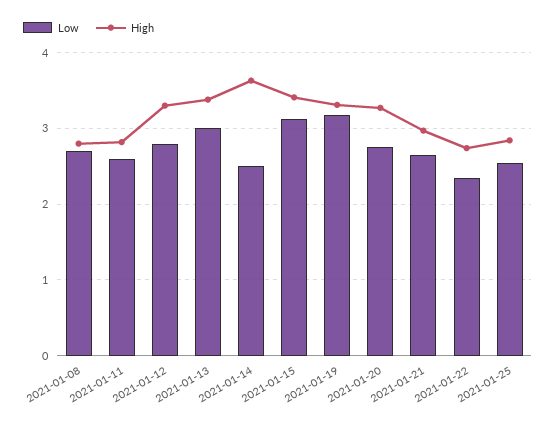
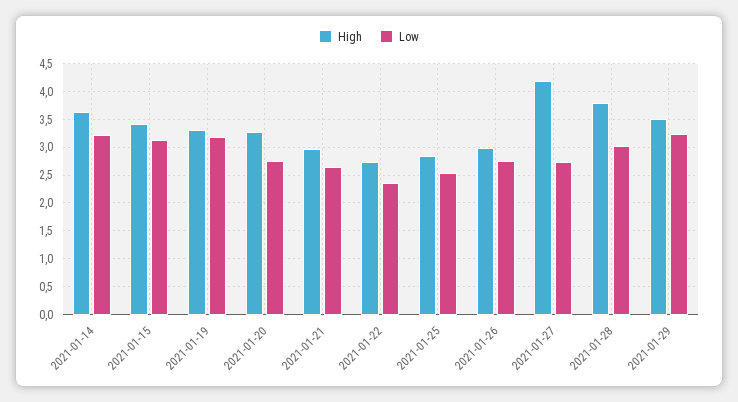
Low, 2021-01-08: 2.7 -> none
High, 2021-01-08: 2.8 -> none
Low, 2021-01-11: 2.6 -> none
High, 2021-01-11: 2.8 -> none
Low, 2021-01-12: 2.8 -> none
High, 2021-01-12: 3.3 -> none
Low, 2021-01-13: 3 -> none
High, 2021-01-13: 3.4 -> none
Low, 2021-01-14: 2.5 -> 3.25
High, 2021-01-26: none -> 3
Low, 2021-01-26: none -> 2.75
High, 2021-01-27: none -> 4.25
Low, 2021-01-27: none -> 2.75
High, 2021-01-28: none -> 3.75
Low, 2021-01-28: none -> 3
High, 2021-01-29: none -> 3.5
Low, 2021-01-29: none -> 3.25

